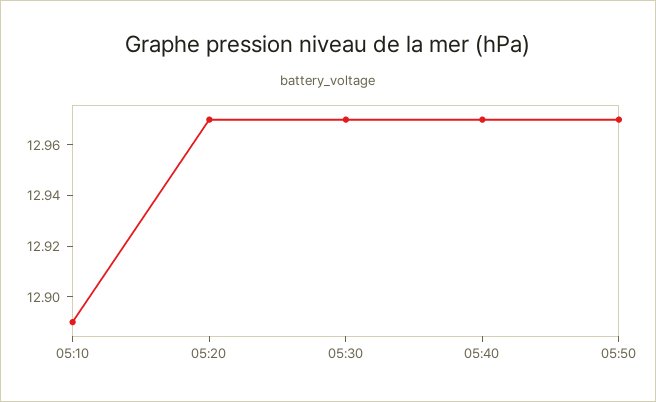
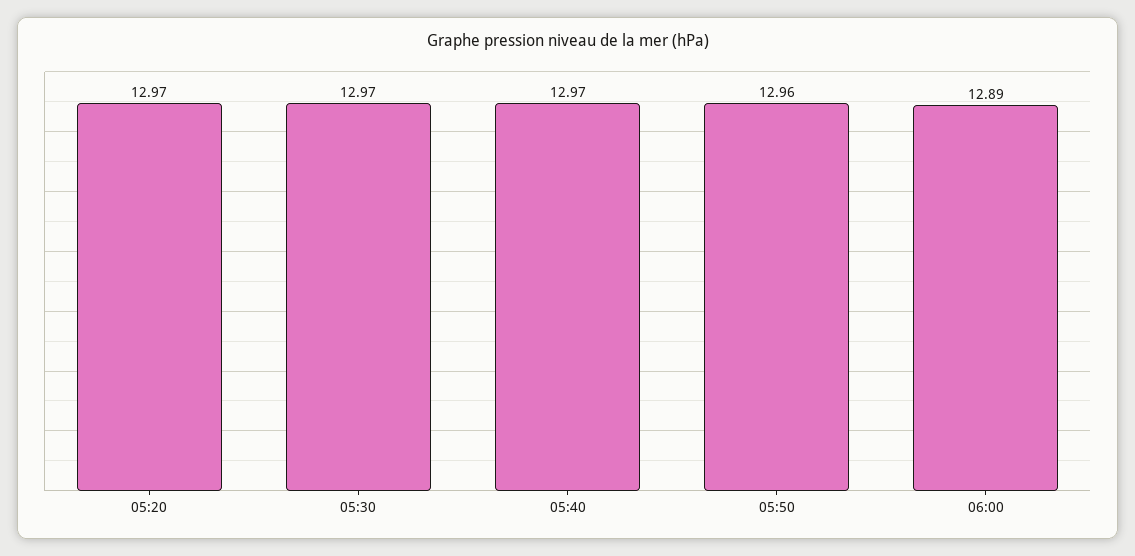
05:10: 12.89 -> none
05:50: 12.97 -> 12.96
06:00: none -> 12.89

